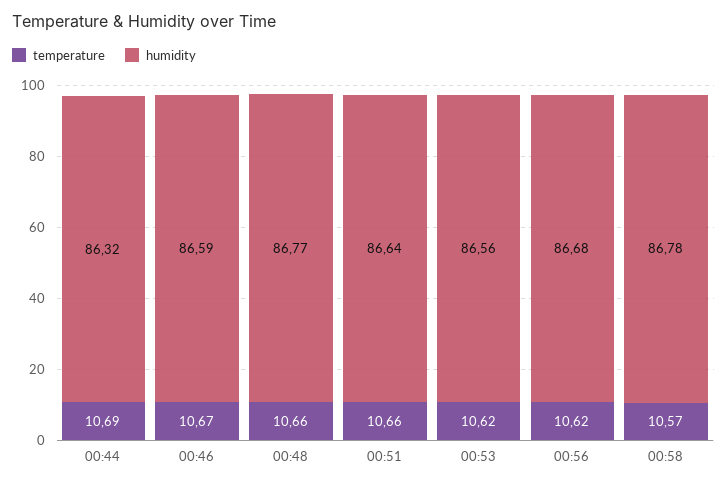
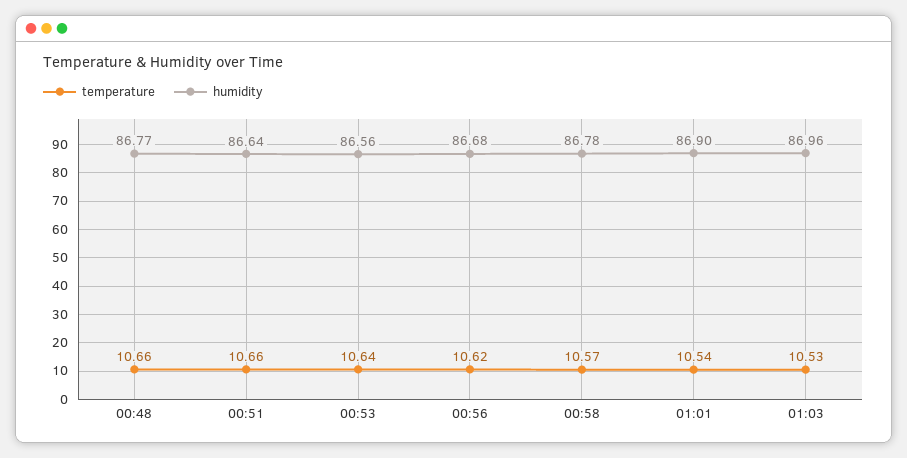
temperature, 00:44: 10.69 -> none
humidity, 00:44: 86.32 -> none
temperature, 00:46: 10.67 -> none
humidity, 00:46: 86.59 -> none
temperature, 00:53: 10.62 -> 10.64
temperature, 01:01: none -> 10.54
humidity, 01:01: none -> 86.9
temperature, 01:03: none -> 10.53
humidity, 01:03: none -> 86.96

